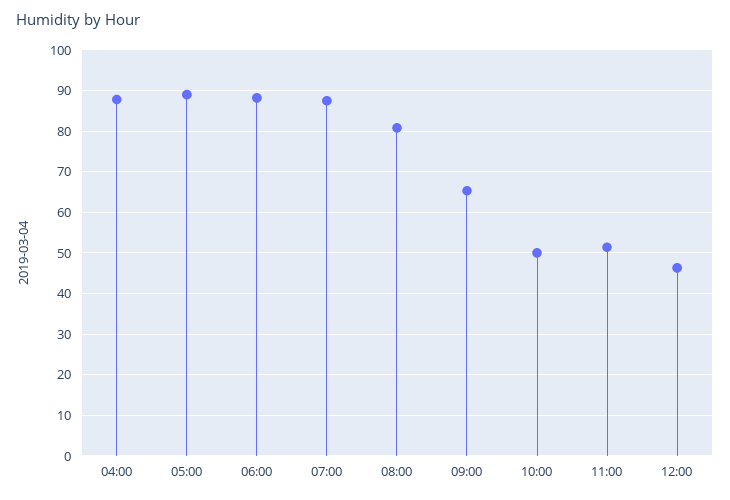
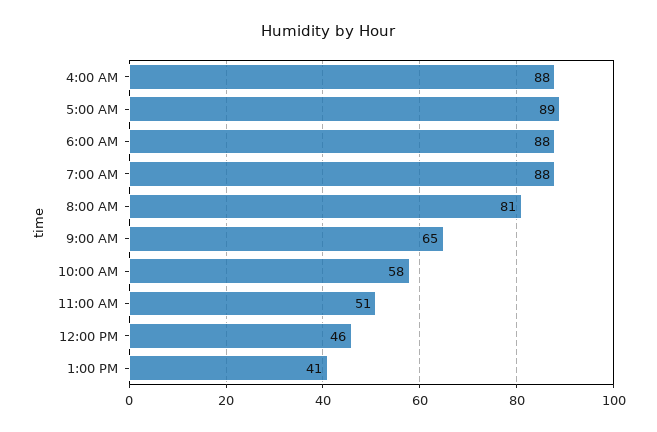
10:00: 50 -> 58
1:00 PM: none -> 41

